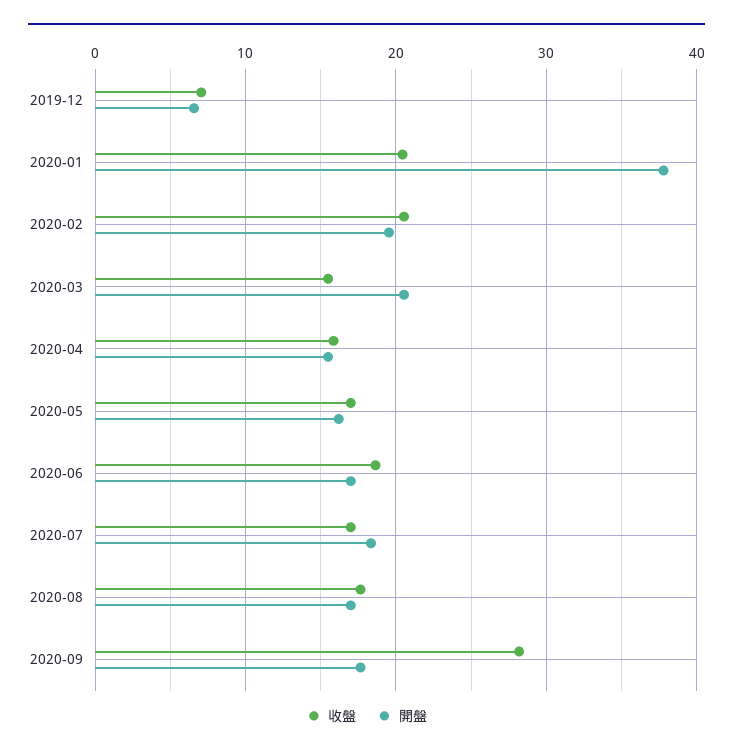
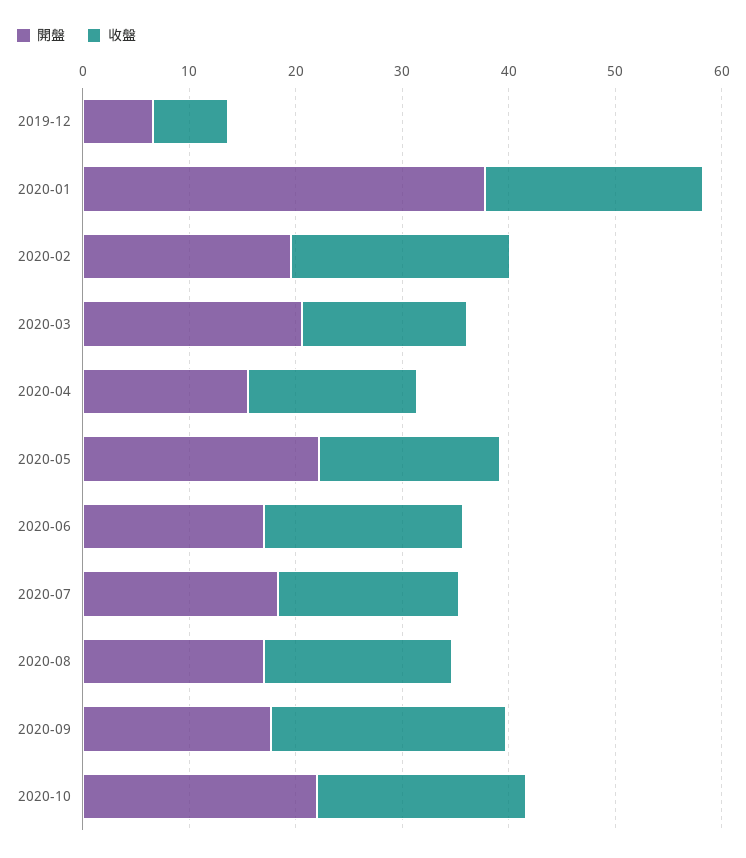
開盤, 2020-05: 16 -> 22
收盤, 2020-09: 28 -> 22
開盤, 2020-10: none -> 22
收盤, 2020-10: none -> 20

